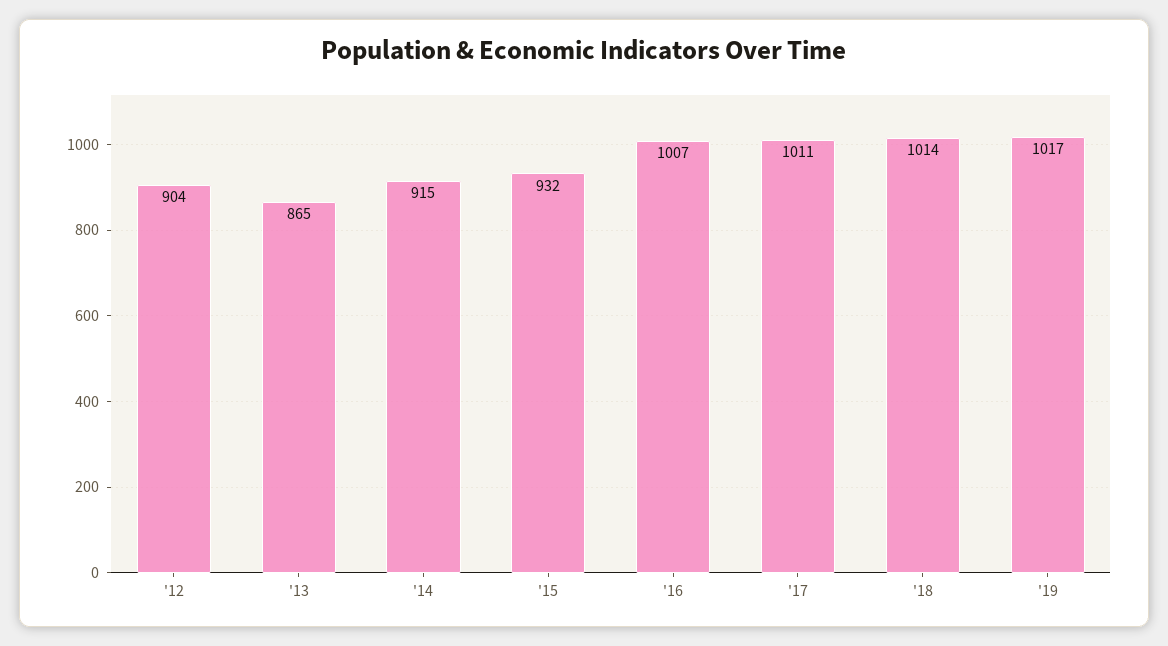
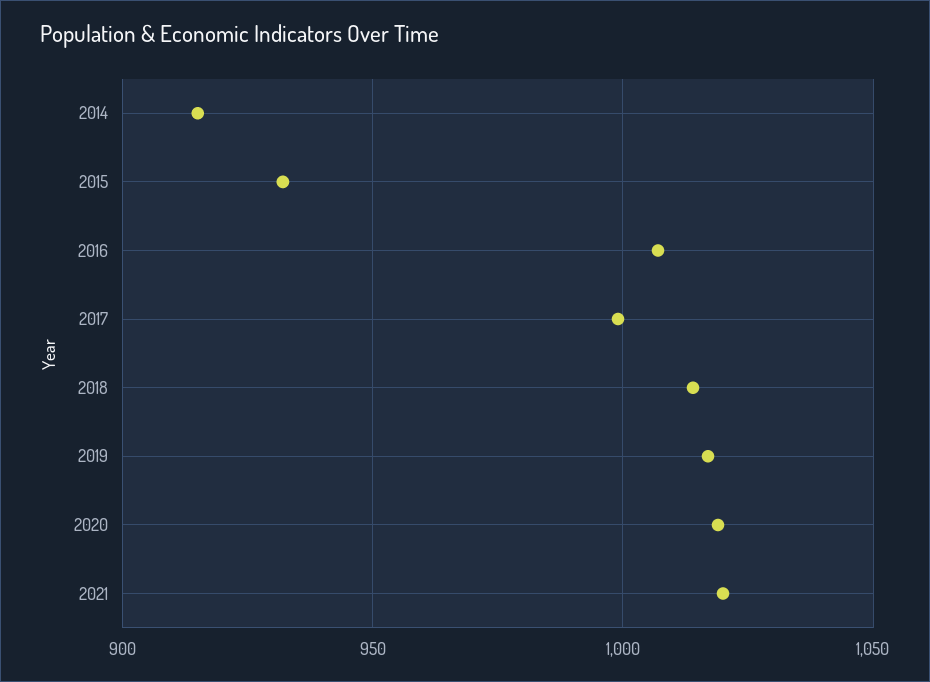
'12: 904 -> none
'13: 865 -> none
'17: 1011 -> 1000
2020: none -> 1020
2021: none -> 1020

